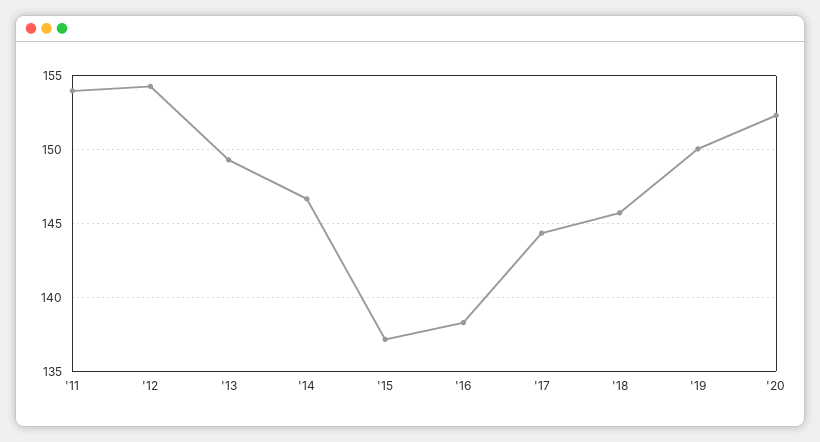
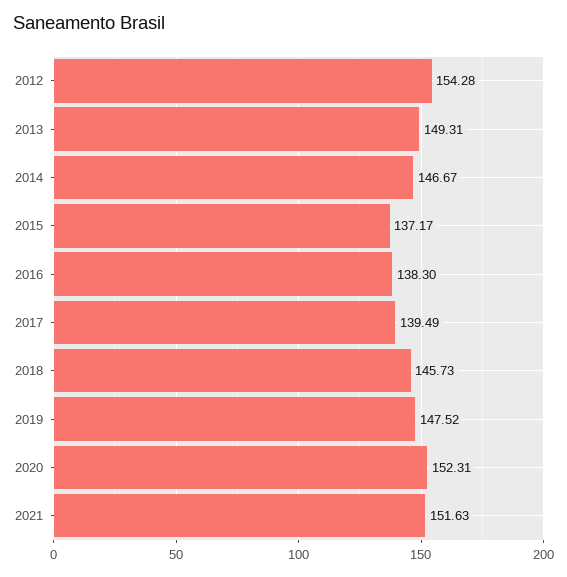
'11: 154 -> none
'17: 144.5 -> 139.49
'19: 150 -> 147.52
2021: none -> 151.63

